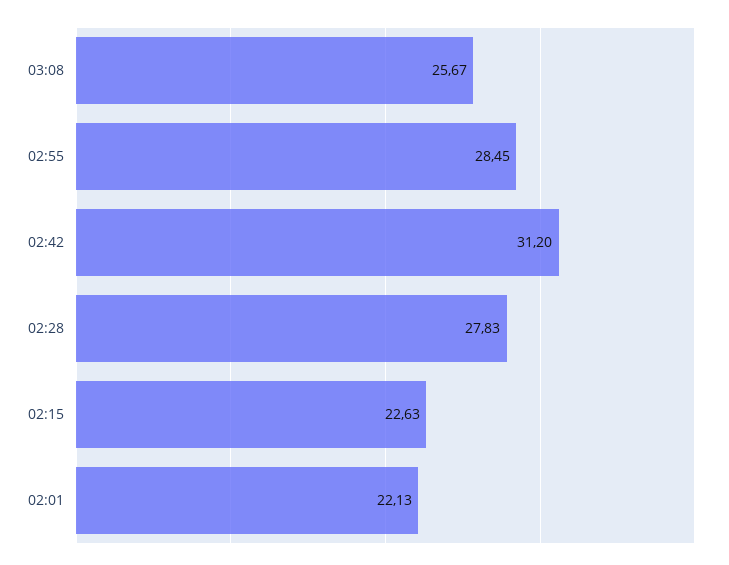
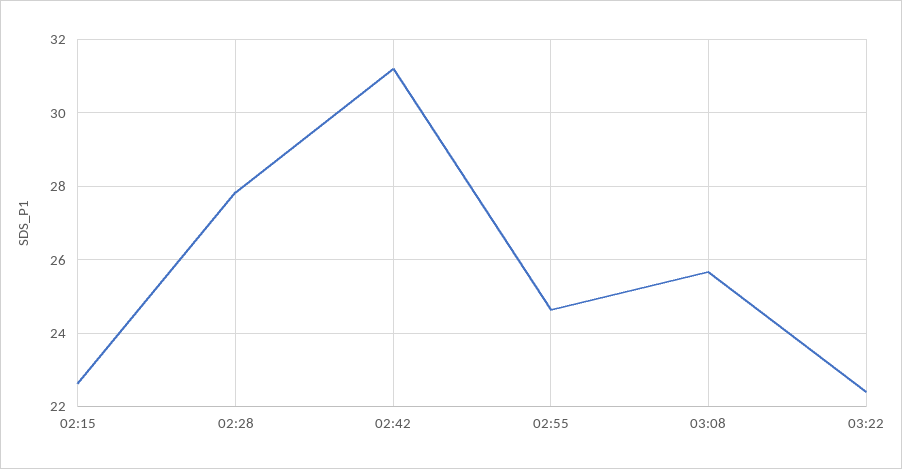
02:55: 28.45 -> 24.6
02:01: 22.13 -> none
03:22: none -> 22.4

